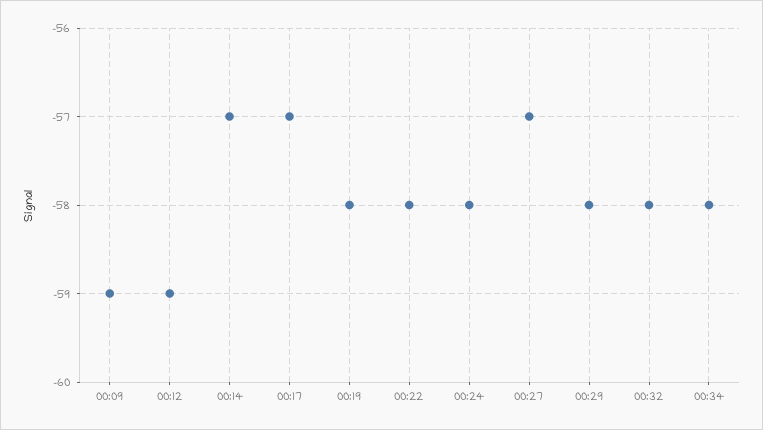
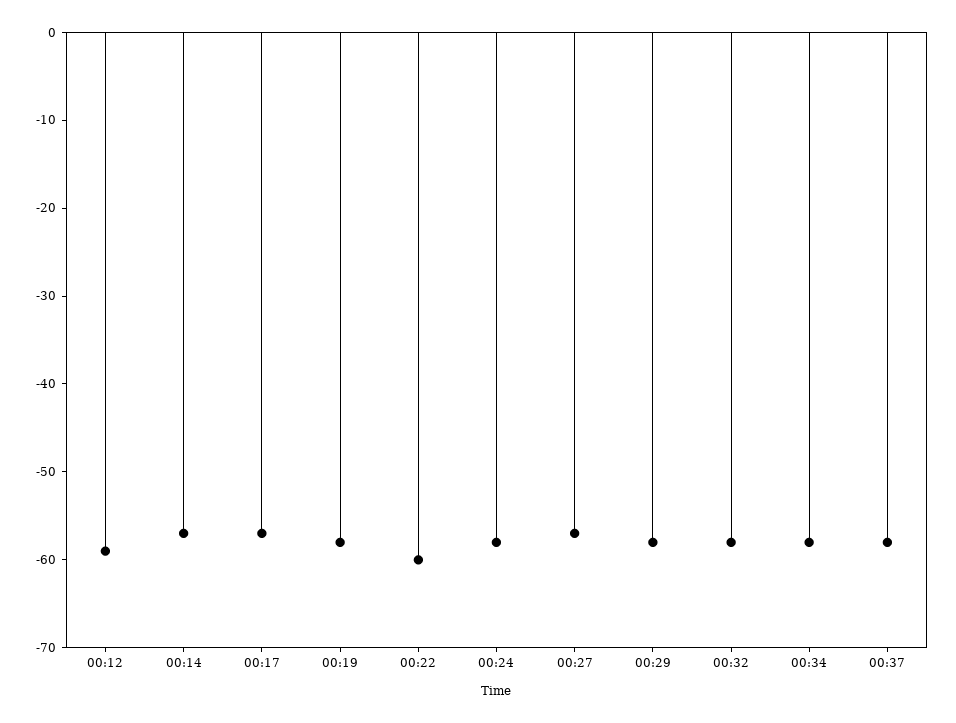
00:09: -59 -> none
00:22: -58 -> -60
00:37: none -> -58

